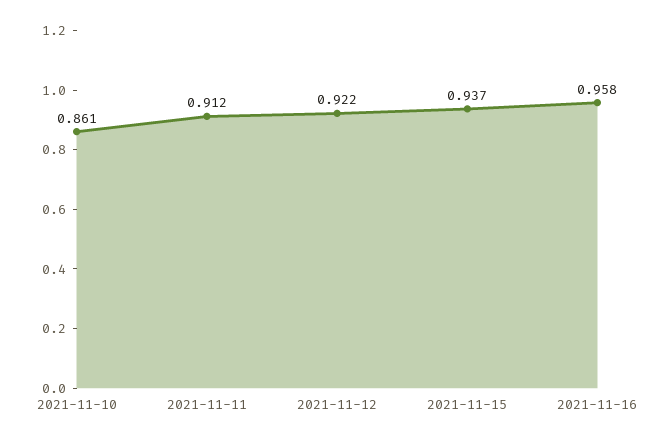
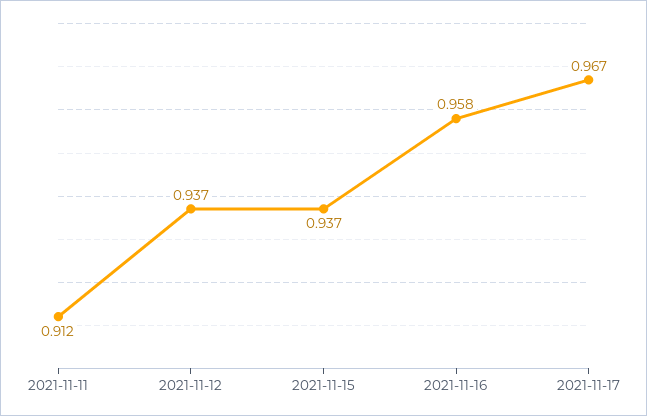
2021-11-10: 0.861 -> none
2021-11-12: 0.922 -> 0.937
2021-11-17: none -> 0.967

